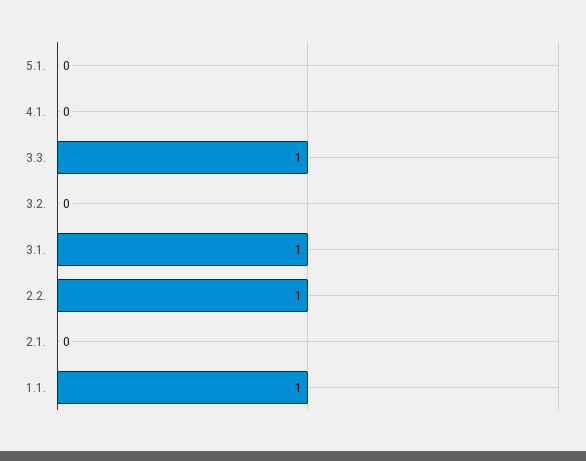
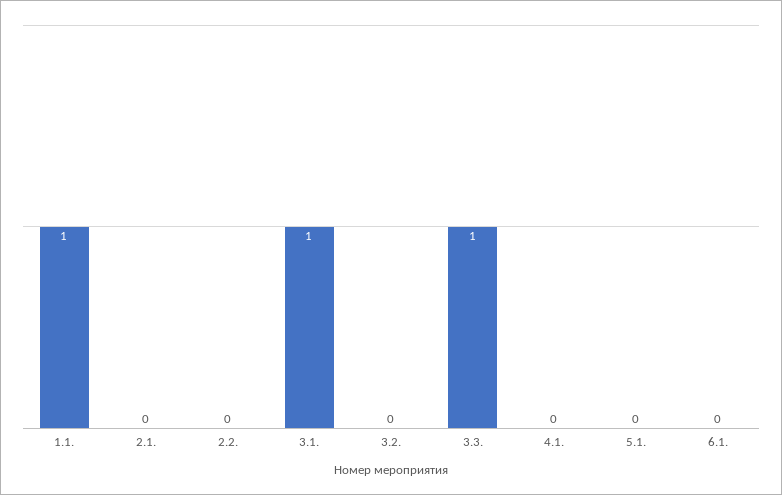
2.2.: 1 -> 0
6.1.: none -> 0

